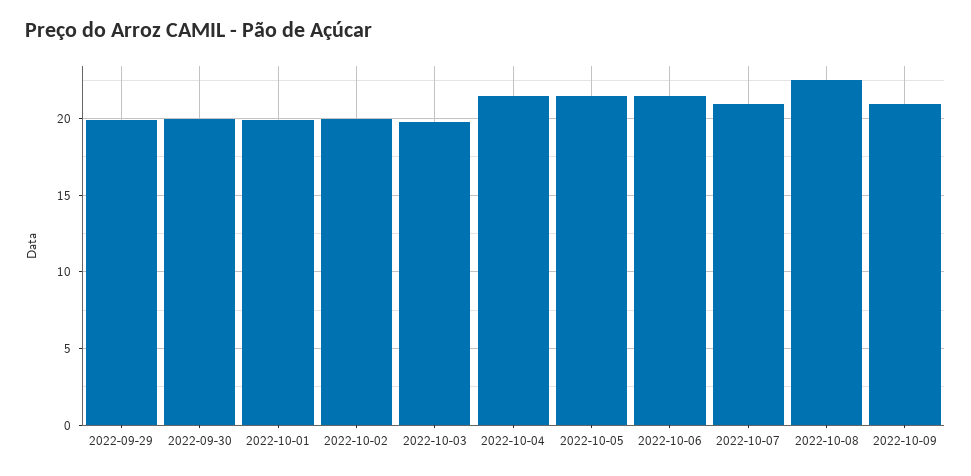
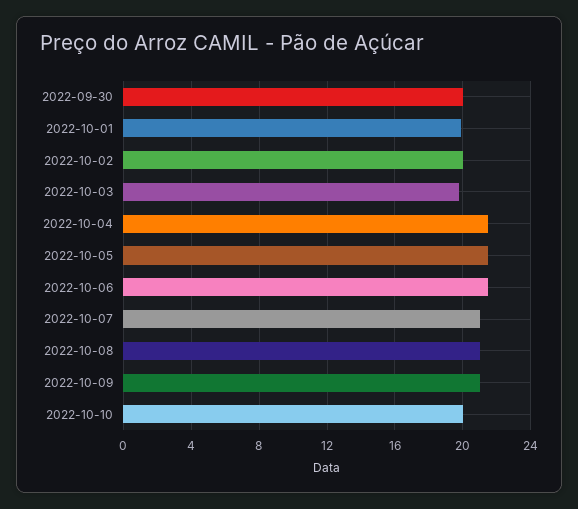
2022-09-29: 20 -> none
2022-10-08: 22.5 -> 21
2022-10-10: none -> 20

